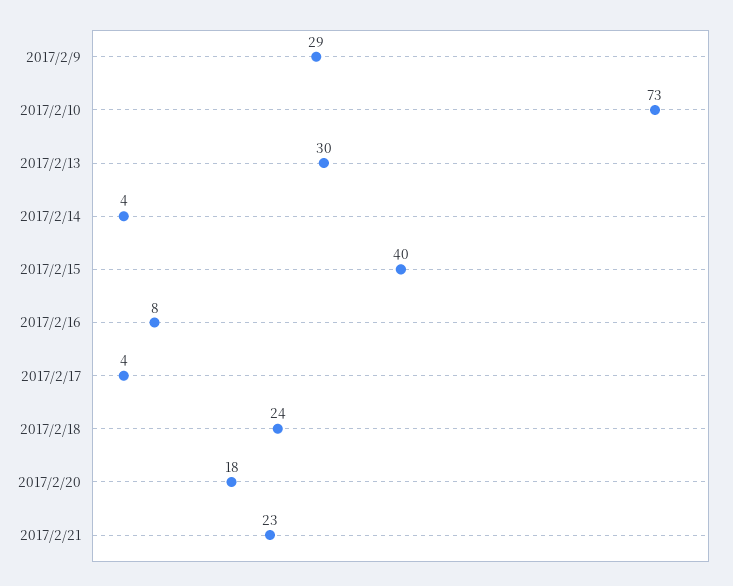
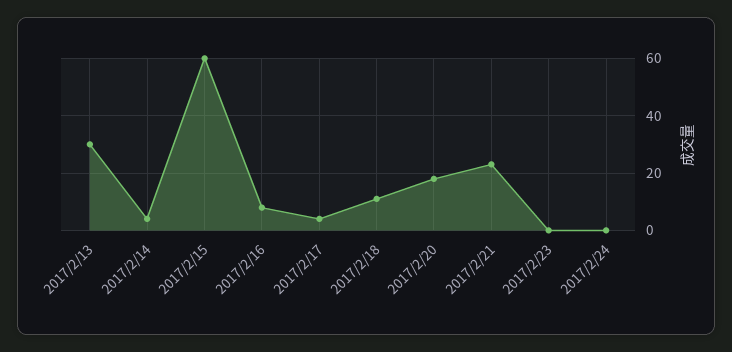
2017/2/9: 29 -> none
2017/2/10: 73 -> none
2017/2/15: 40 -> 60
2017/2/18: 24 -> 10
2017/2/23: none -> 0
2017/2/24: none -> 0

